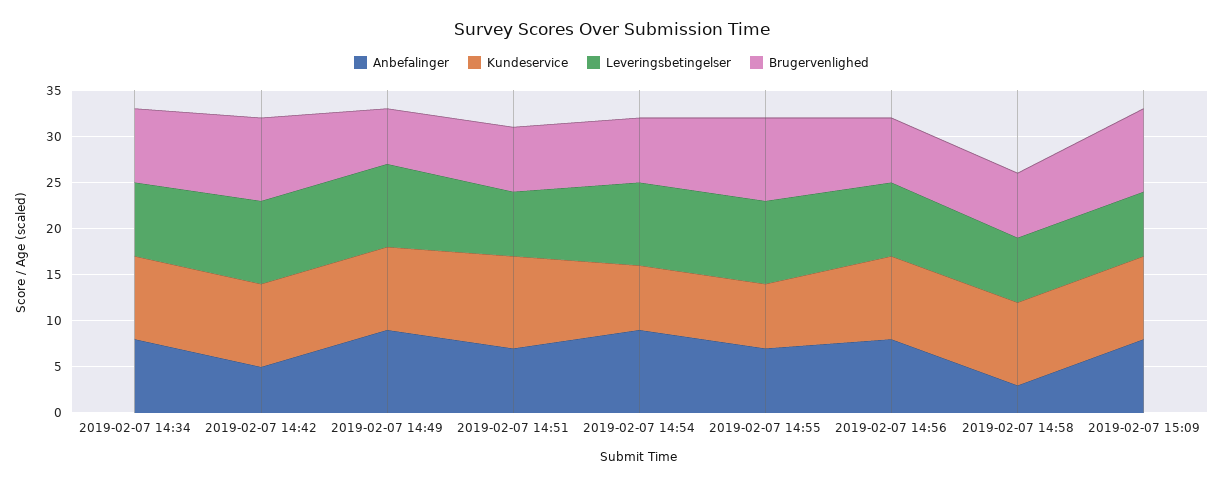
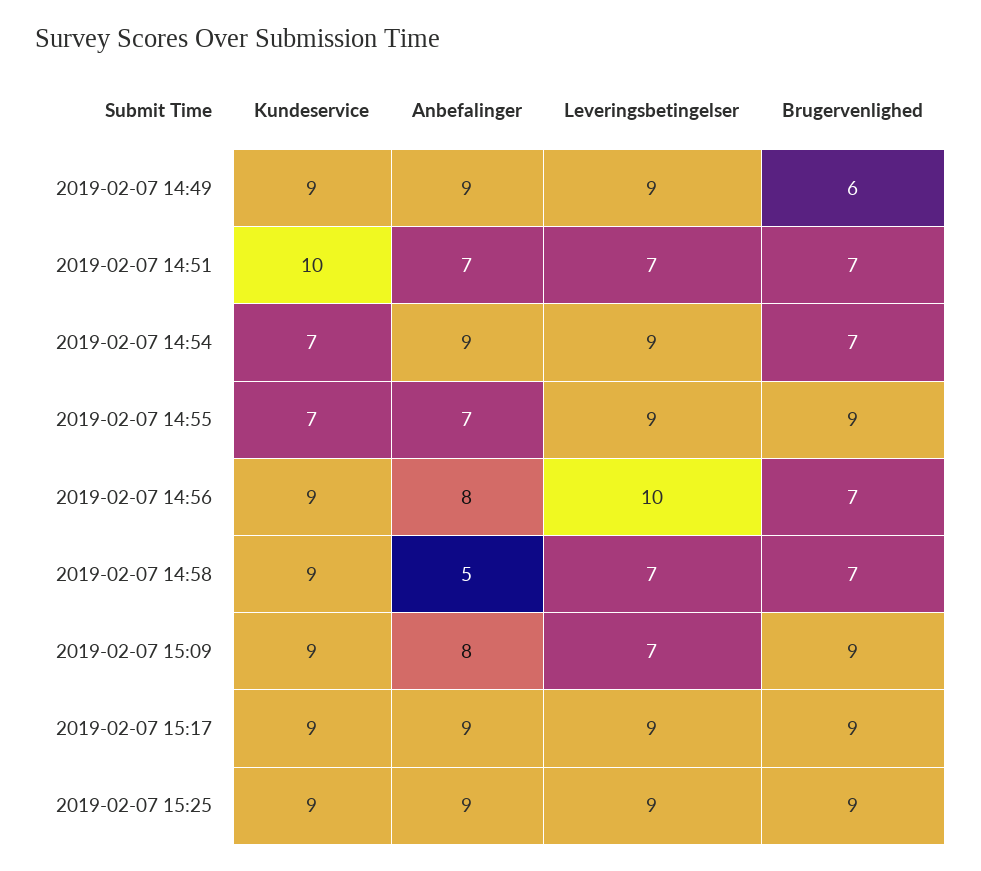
Anbefalinger, 2019-02-07 14:34: 8 -> none
Kundeservice, 2019-02-07 14:34: 9 -> none
Leveringsbetingelser, 2019-02-07 14:34: 8 -> none
Brugervenlighed, 2019-02-07 14:34: 8 -> none
Anbefalinger, 2019-02-07 14:42: 5 -> none
Kundeservice, 2019-02-07 14:42: 9 -> none
Leveringsbetingelser, 2019-02-07 14:42: 9 -> none
Brugervenlighed, 2019-02-07 14:42: 9 -> none
Leveringsbetingelser, 2019-02-07 14:56: 8 -> 10
Anbefalinger, 2019-02-07 14:58: 3 -> 5
Kundeservice, 2019-02-07 15:17: none -> 9
Anbefalinger, 2019-02-07 15:17: none -> 9
Leveringsbetingelser, 2019-02-07 15:17: none -> 9
Brugervenlighed, 2019-02-07 15:17: none -> 9
Kundeservice, 2019-02-07 15:25: none -> 9
Anbefalinger, 2019-02-07 15:25: none -> 9
Leveringsbetingelser, 2019-02-07 15:25: none -> 9
Brugervenlighed, 2019-02-07 15:25: none -> 9

